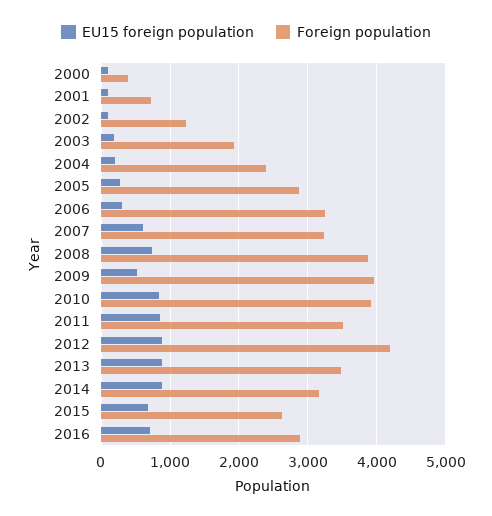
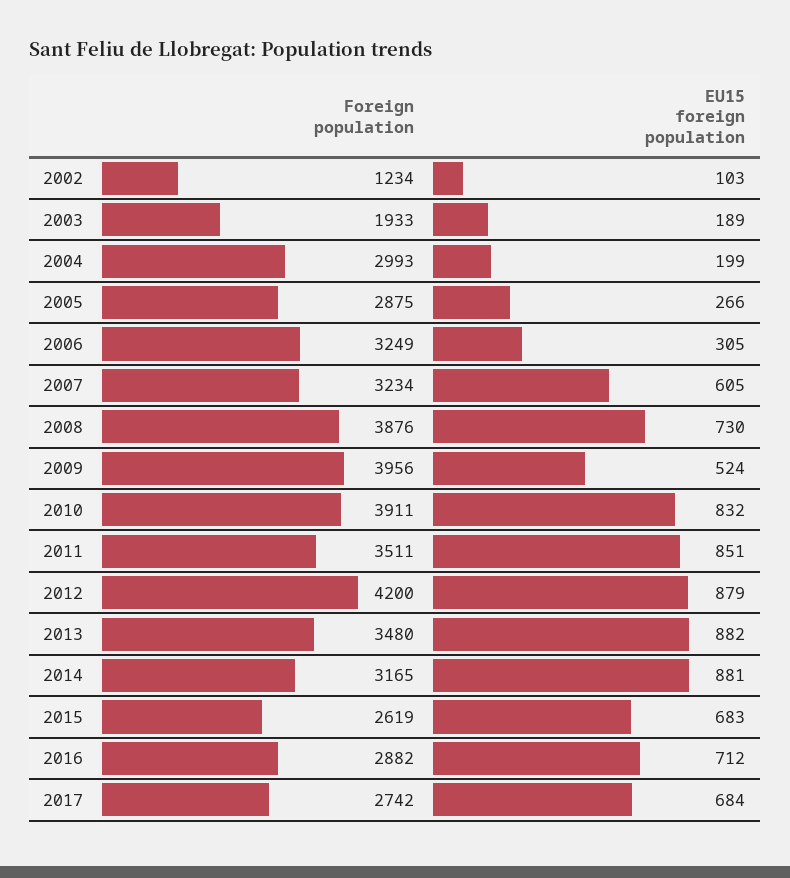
EU15 foreign population, 2000: 100 -> none
Foreign population, 2000: 400 -> none
EU15 foreign population, 2001: 100 -> none
Foreign population, 2001: 700 -> none
Foreign population, 2004: 2400 -> 2993
Foreign population, 2017: none -> 2742
EU15 foreign population, 2017: none -> 684

